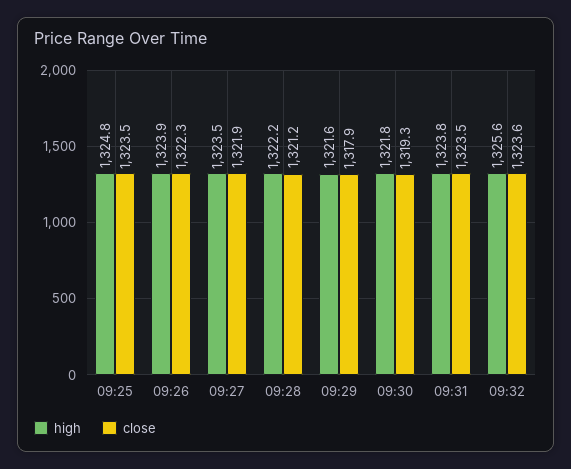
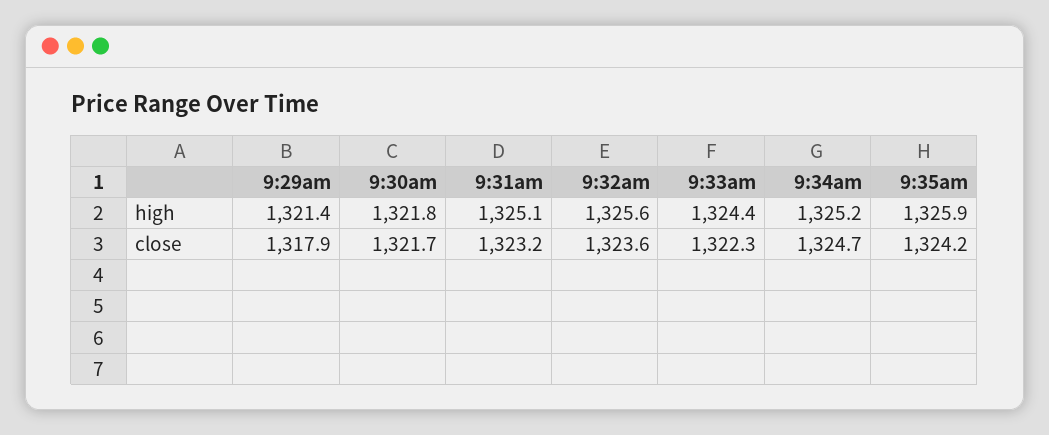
high, 09:25: 1324.8 -> none
close, 09:25: 1323.5 -> none
high, 09:26: 1323.9 -> none
close, 09:26: 1322.3 -> none
high, 09:27: 1323.5 -> none
close, 09:27: 1321.9 -> none
high, 09:28: 1322.2 -> none
close, 09:28: 1321.2 -> none
high, 09:29: 1321.6 -> 1321.4
close, 09:30: 1319.3 -> 1321.7
high, 09:31: 1323.8 -> 1325.1
close, 09:31: 1323.5 -> 1323.2
high, 9:33am: none -> 1324.4
high, 9:34am: none -> 1325.2
high, 9:35am: none -> 1325.9
close, 9:33am: none -> 1322.3
close, 9:34am: none -> 1324.7
close, 9:35am: none -> 1324.2

